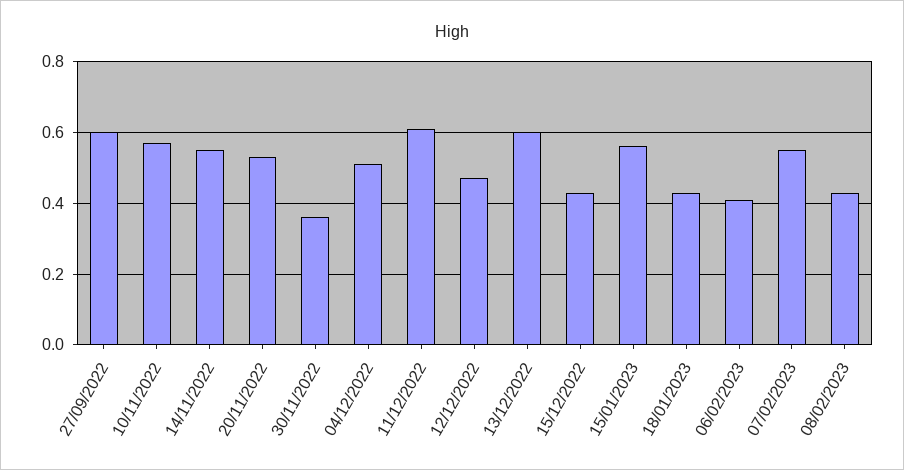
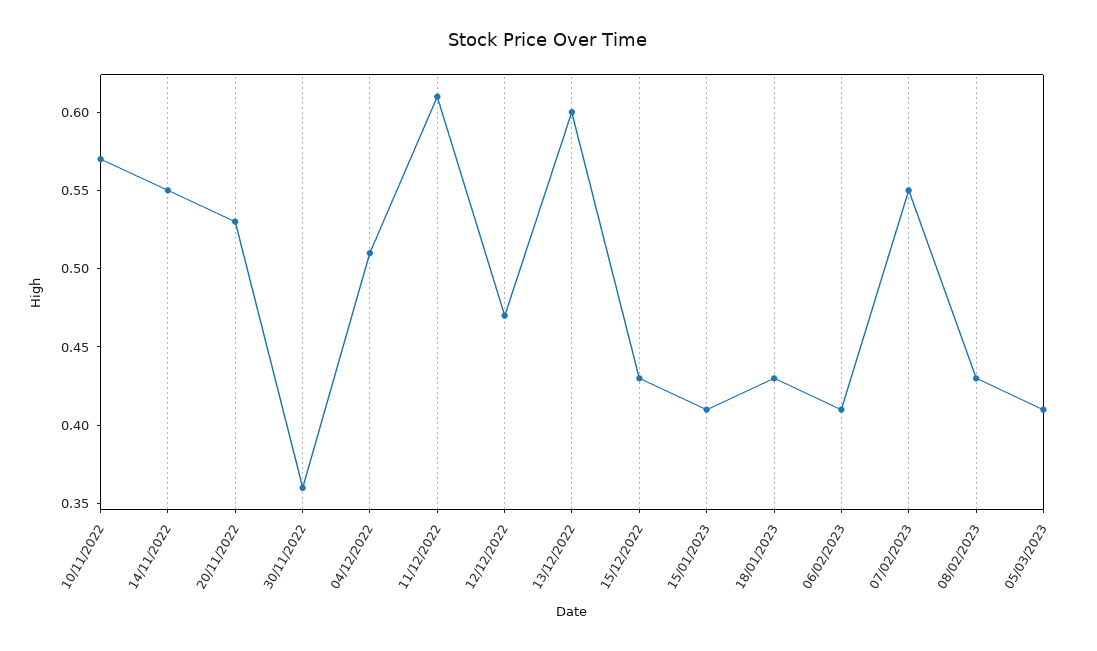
27/09/2022: 0.6 -> none
15/01/2023: 0.55 -> 0.41
05/03/2023: none -> 0.41

